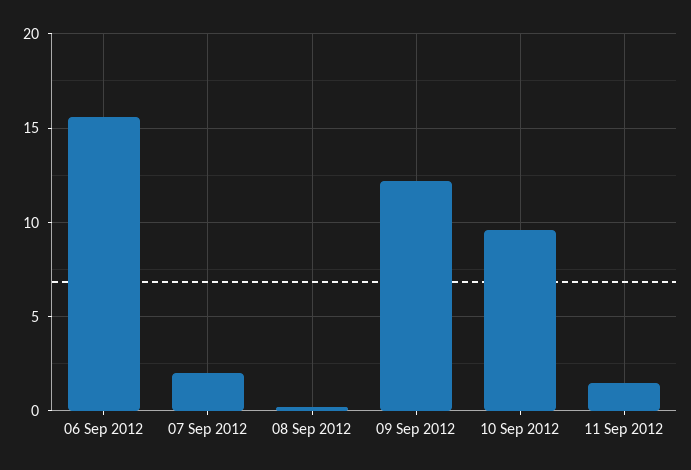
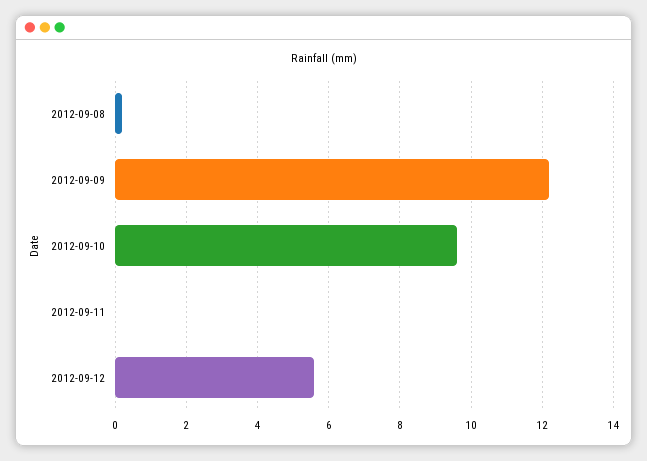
06 Sep 2012: 15.5 -> none
07 Sep 2012: 2 -> none
11 Sep 2012: 1.5 -> 0
2012-09-12: none -> 5.5

